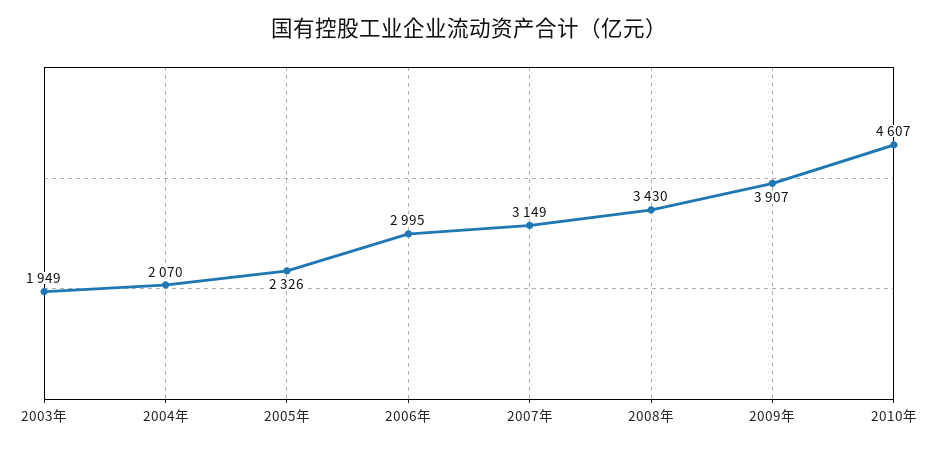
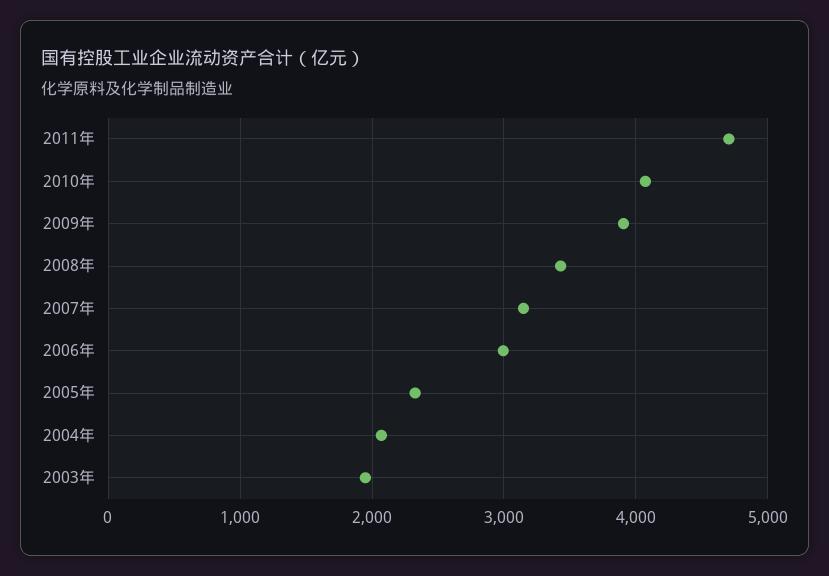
2010年: 4607 -> 4100
2011年: none -> 4700

